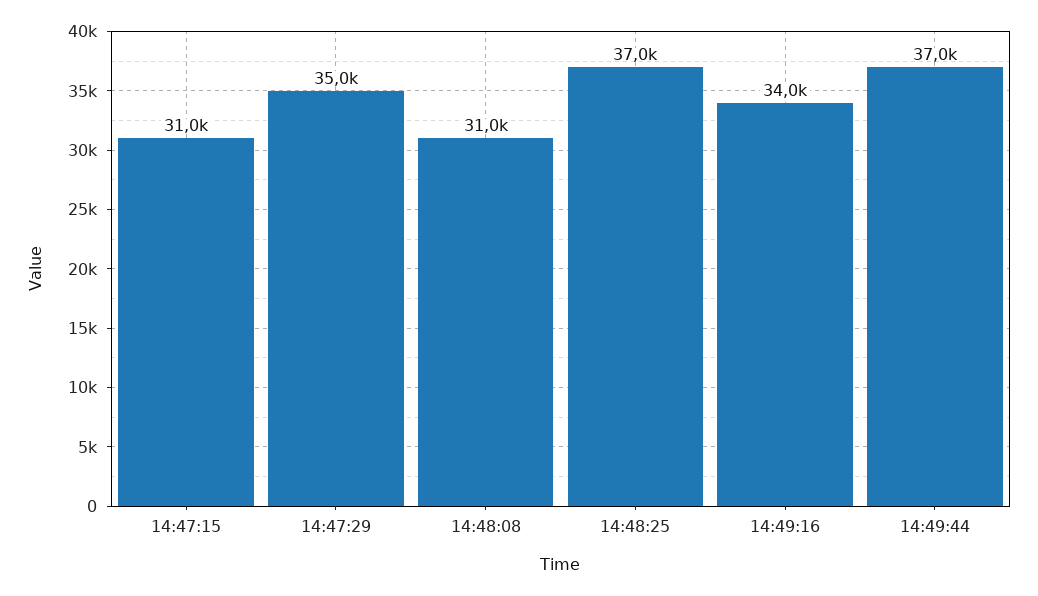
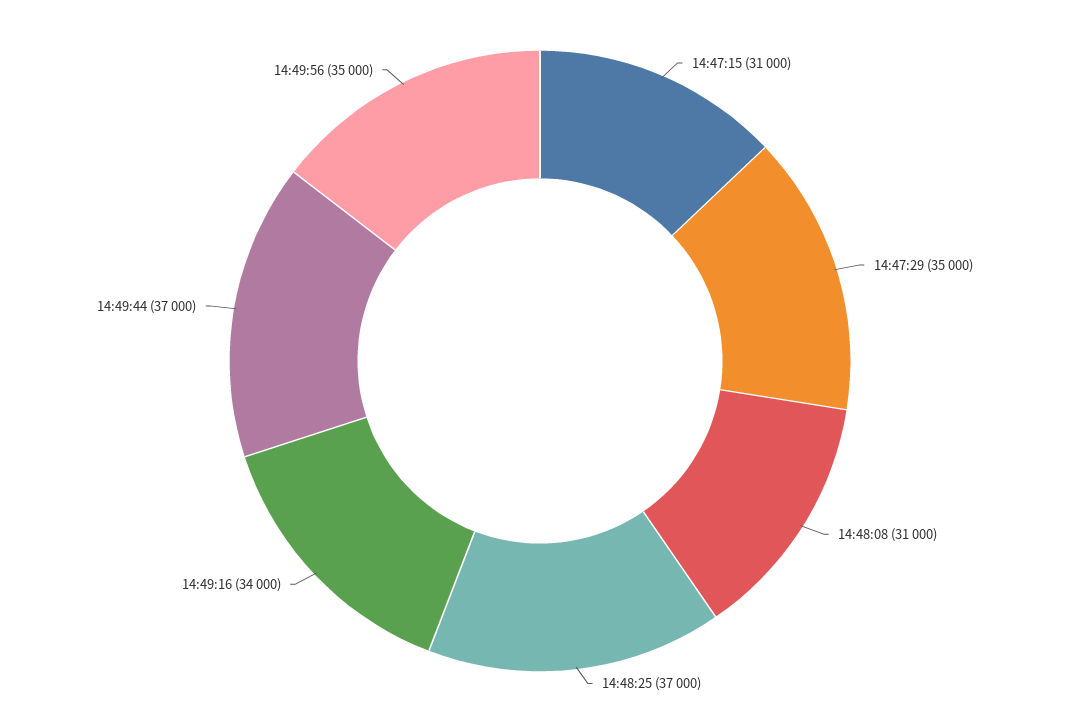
14:49:56: none -> 35000

